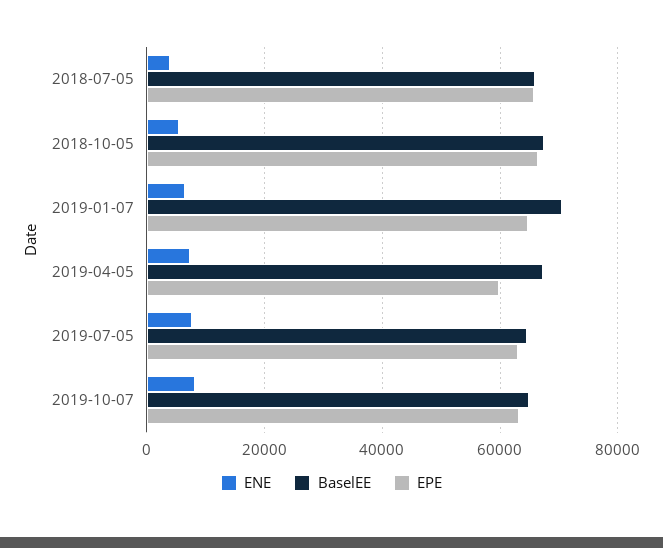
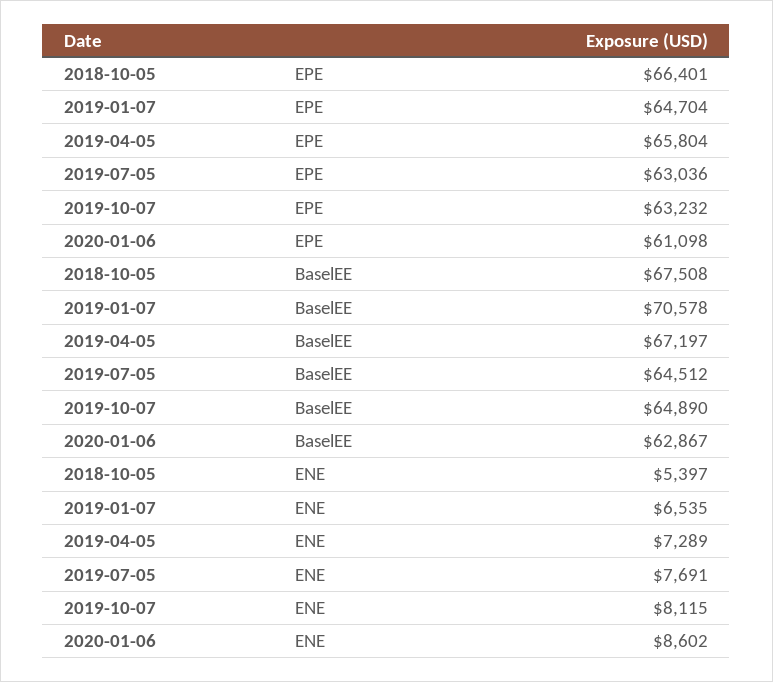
ENE, 2018-07-05: 4000 -> none
BaselEE, 2018-07-05: 66000 -> none
EPE, 2018-07-05: 66000 -> none
EPE, 2019-04-05: 60000 -> 65804
EPE, 2020-01-06: none -> 61098
BaselEE, 2020-01-06: none -> 62867
ENE, 2020-01-06: none -> 8602

